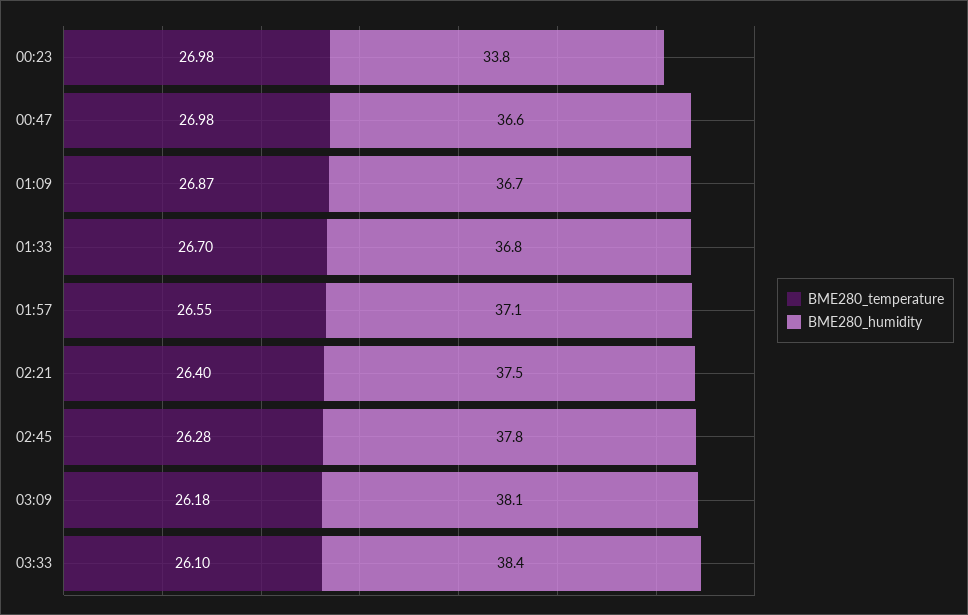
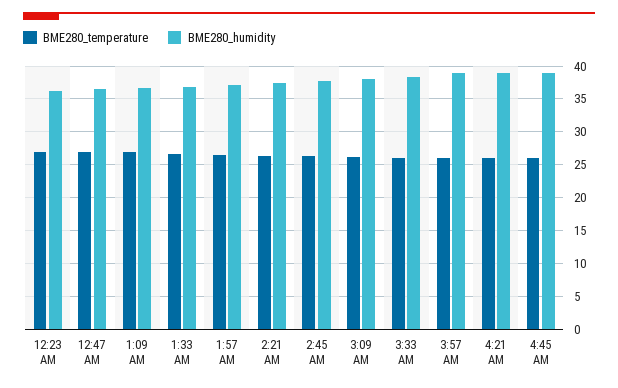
BME280_humidity, 00:23: 33.8 -> 36
BME280_temperature, 3:57 AM: none -> 26
BME280_humidity, 3:57 AM: none -> 39
BME280_temperature, 4:21 AM: none -> 26
BME280_humidity, 4:21 AM: none -> 39
BME280_temperature, 4:45 AM: none -> 26
BME280_humidity, 4:45 AM: none -> 39

